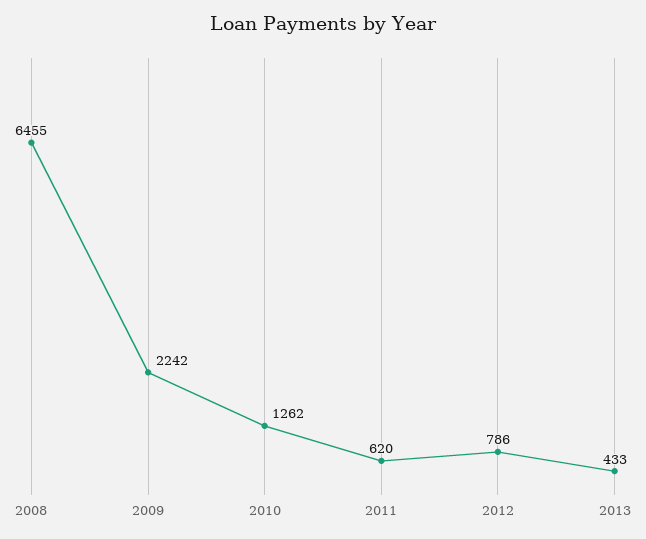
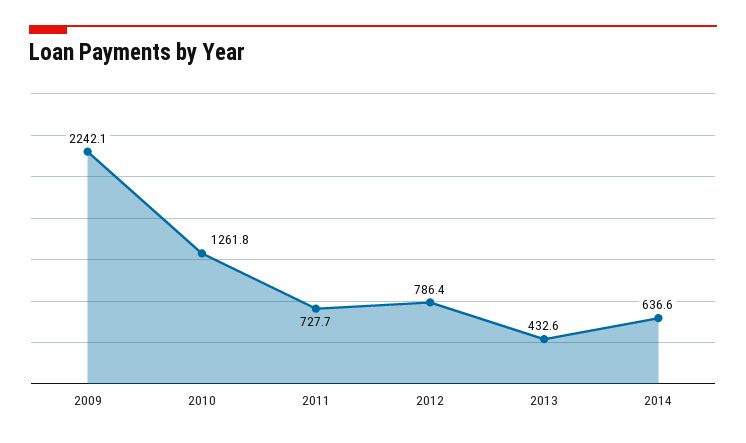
2008: 6455 -> none
2011: 620 -> 727.7
2014: none -> 636.6

